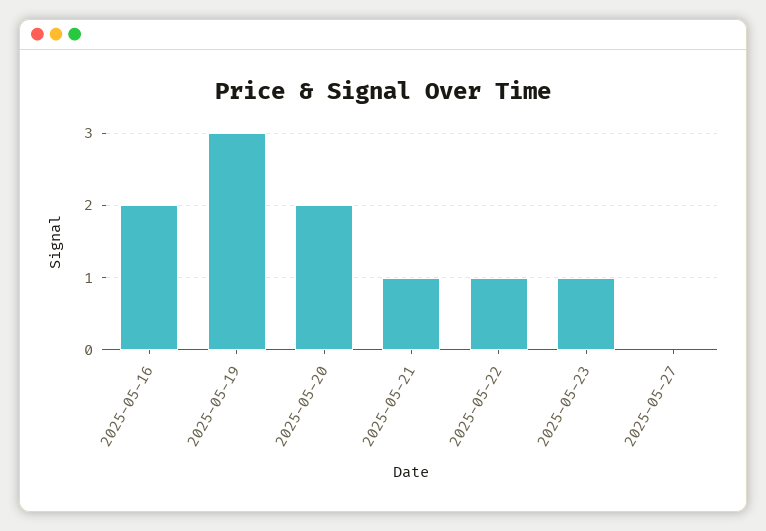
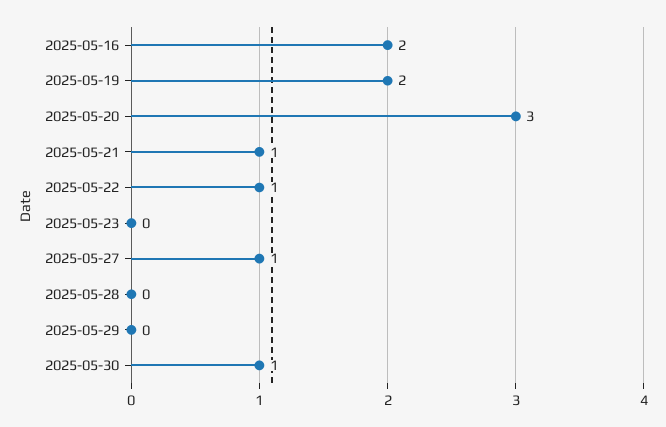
2025-05-19: 3 -> 2
2025-05-20: 2 -> 3
2025-05-23: 1 -> 0
2025-05-27: 0 -> 1
2025-05-28: none -> 0
2025-05-29: none -> 0
2025-05-30: none -> 1

